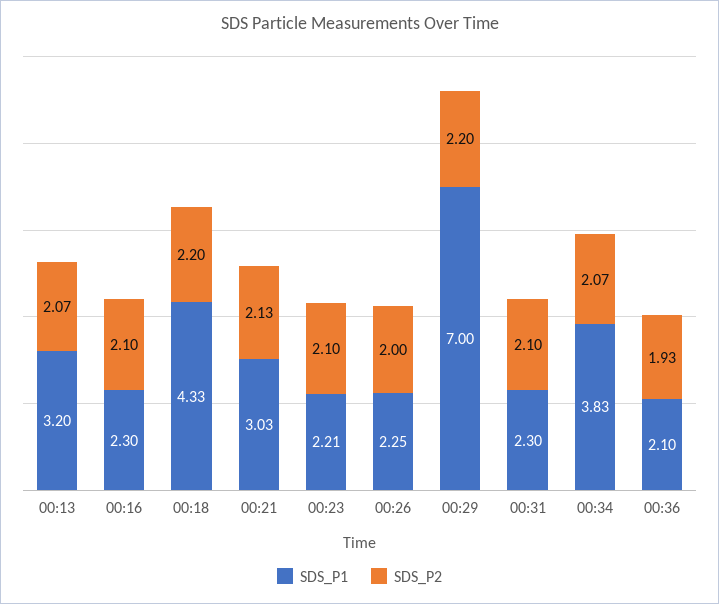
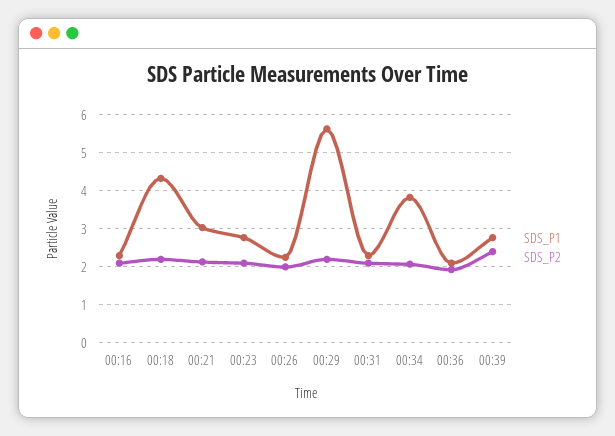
SDS_P1, 00:13: 3.2 -> none
SDS_P2, 00:13: 2.07 -> none
SDS_P1, 00:23: 2.21 -> 2.8
SDS_P1, 00:29: 7 -> 5.6
SDS_P1, 00:39: none -> 2.8
SDS_P2, 00:39: none -> 2.4

